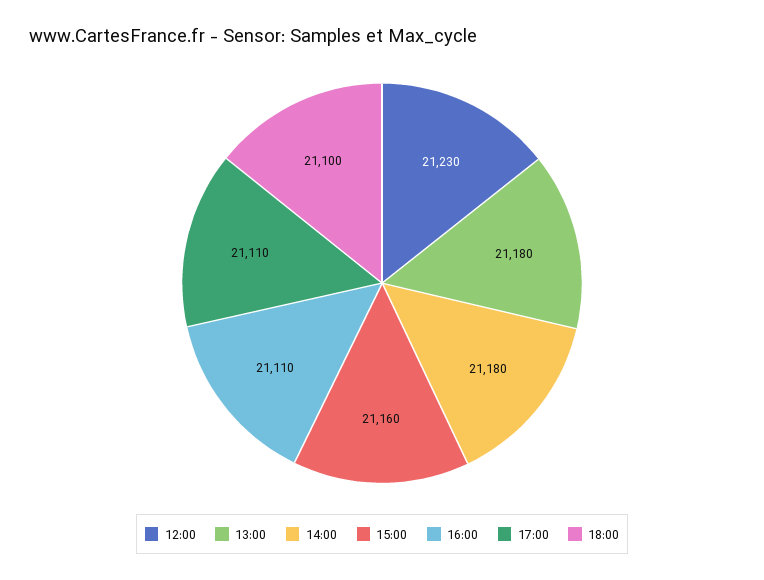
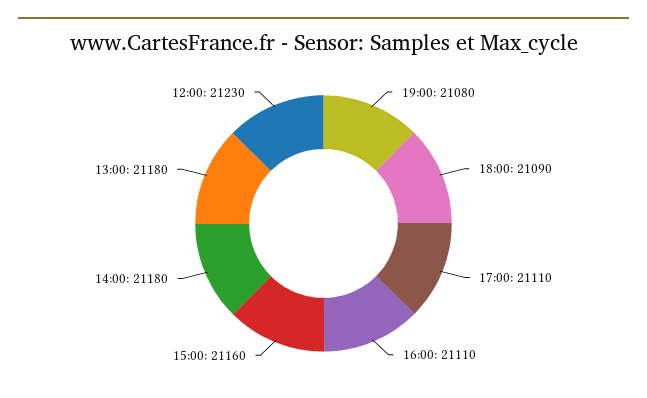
18:00: 21100 -> 21090
19:00: none -> 21080

